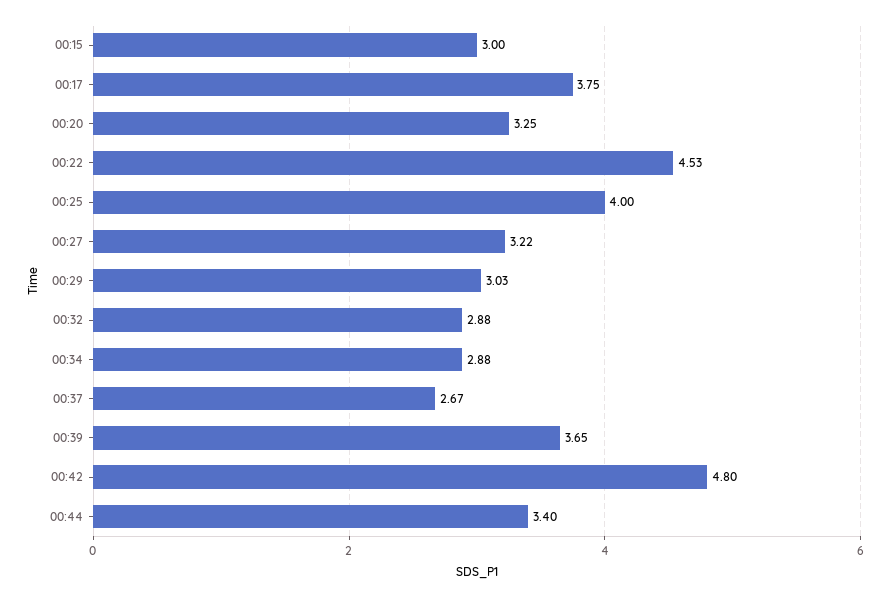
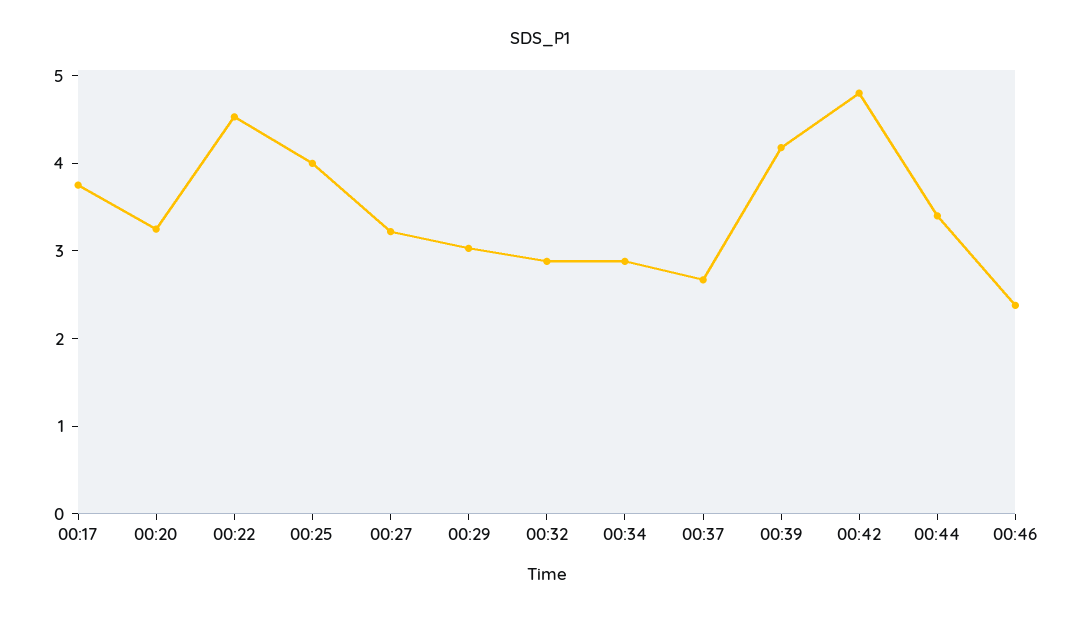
00:15: 3 -> none
00:39: 3.65 -> 4.2
00:46: none -> 2.4

